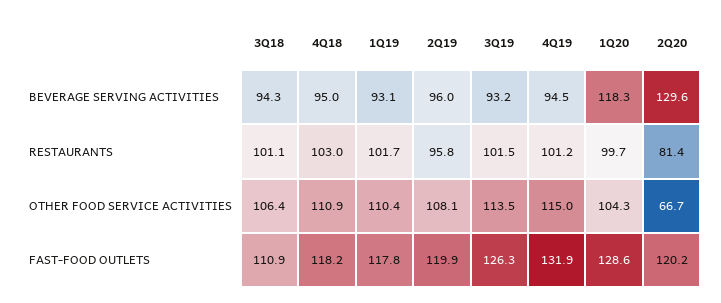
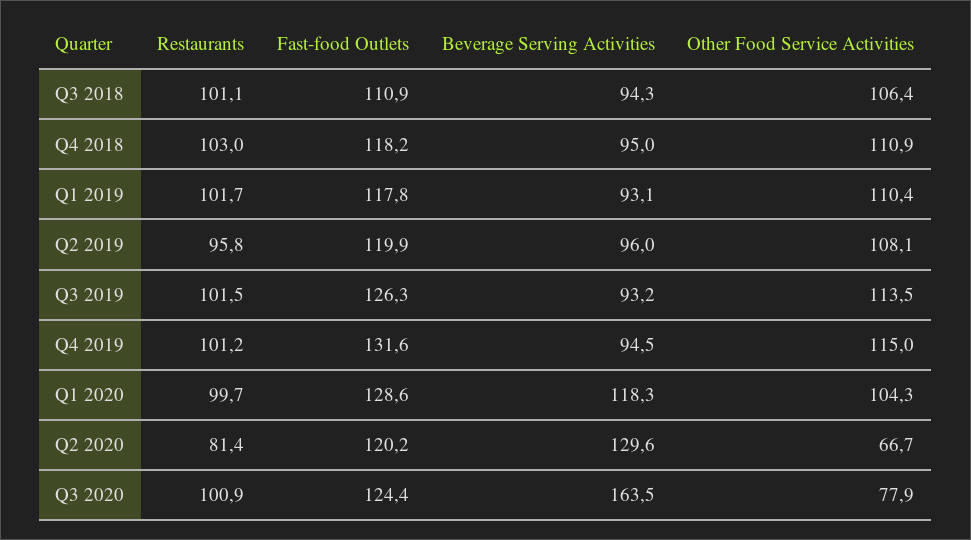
4Q19, FAST-FOOD OUTLETS: 131.9 -> 131.6
Q3 2020, RESTAURANTS: none -> 100.9
Q3 2020, FAST-FOOD OUTLETS: none -> 124.4
Q3 2020, BEVERAGE SERVING ACTIVITIES: none -> 163.5
Q3 2020, OTHER FOOD SERVICE ACTIVITIES: none -> 77.9

